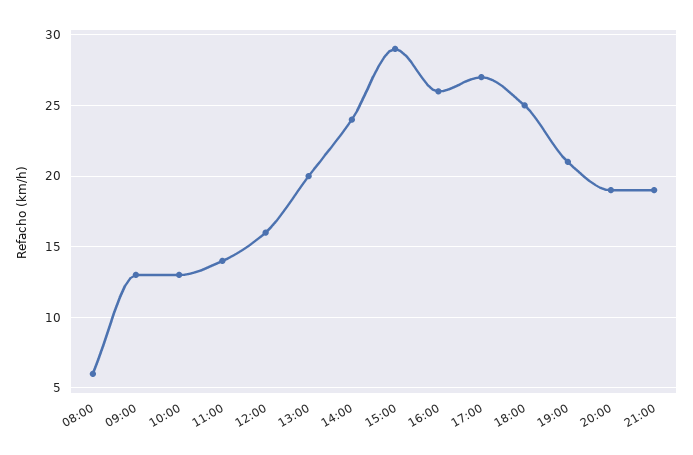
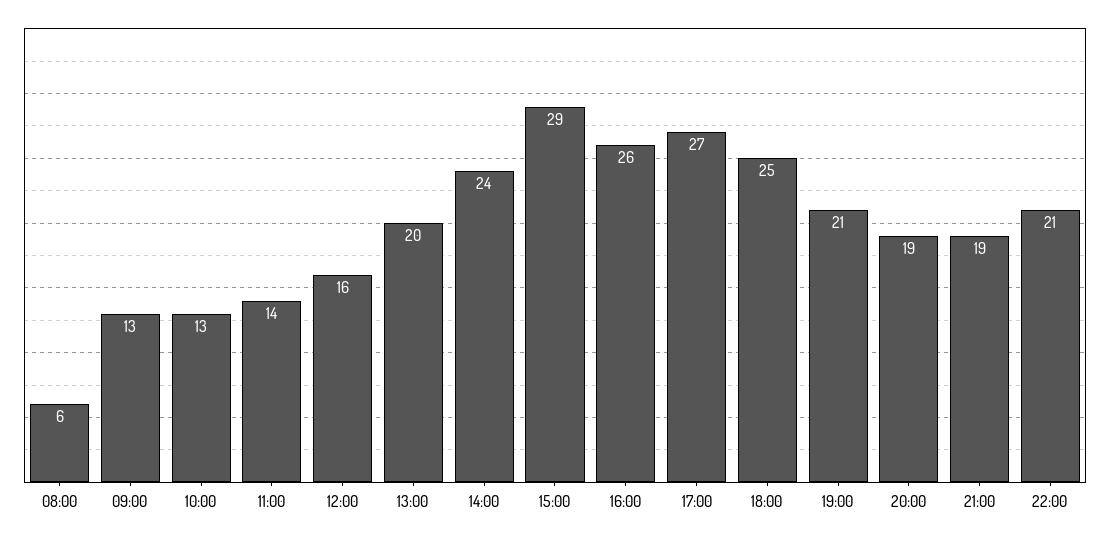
22:00: none -> 21

